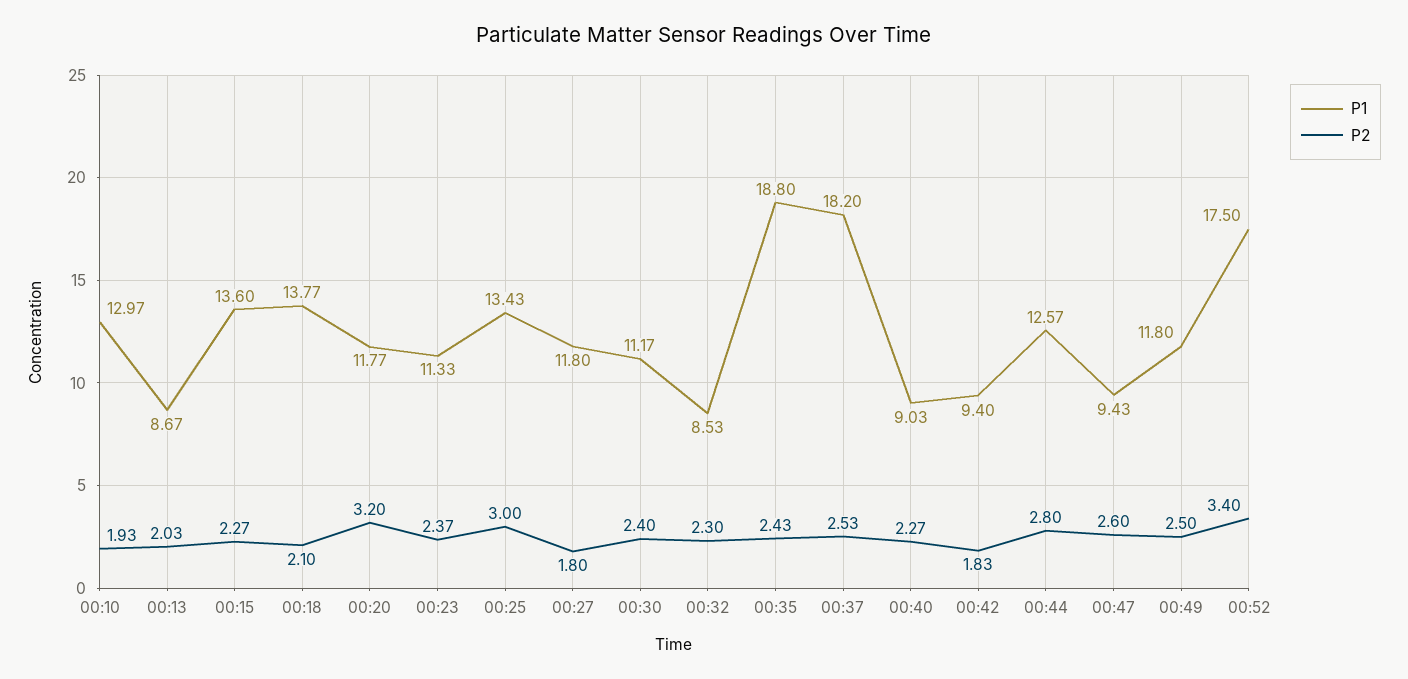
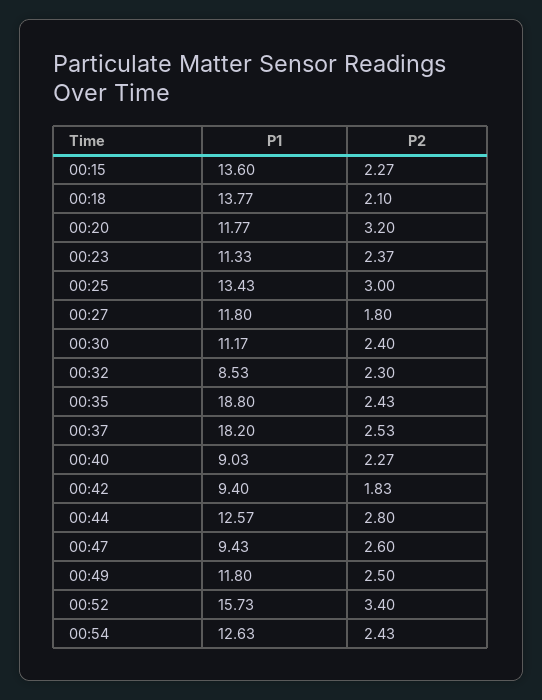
P1, 00:10: 12.97 -> none
P2, 00:10: 1.93 -> none
P1, 00:13: 8.67 -> none
P2, 00:13: 2.03 -> none
P1, 00:52: 17.5 -> 15.73
P1, 00:54: none -> 12.63
P2, 00:54: none -> 2.43

